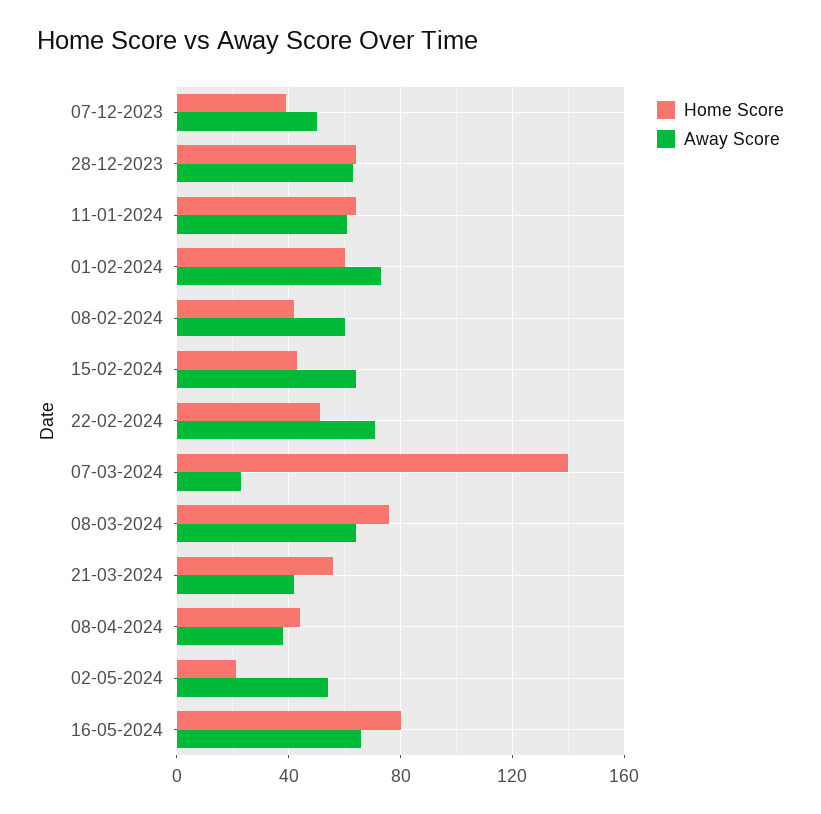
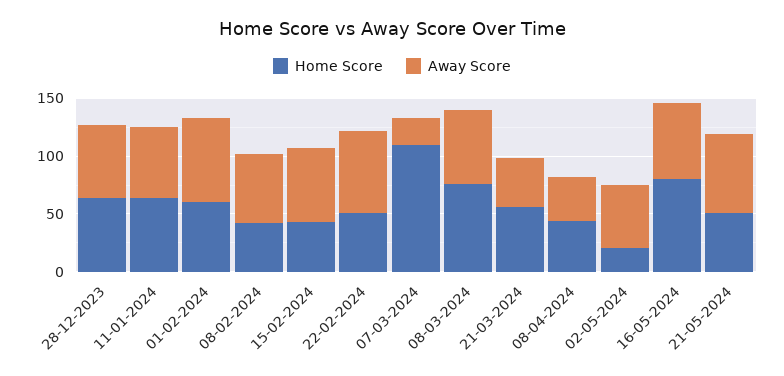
Home Score, 07-12-2023: 40 -> none
Away Score, 07-12-2023: 50 -> none
Home Score, 07-03-2024: 140 -> 110
Home Score, 21-05-2024: none -> 50
Away Score, 21-05-2024: none -> 70

